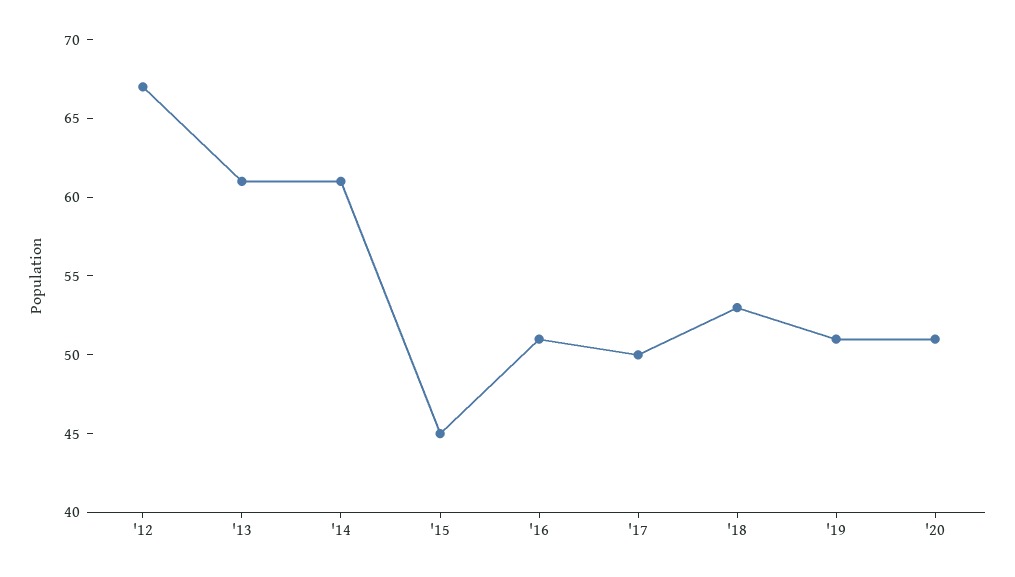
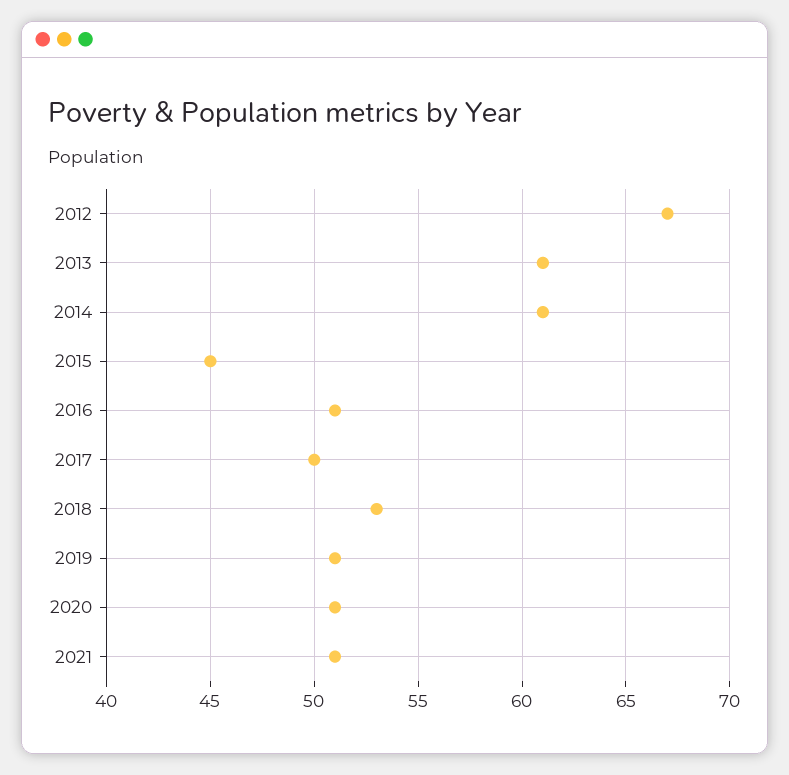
2021: none -> 51

